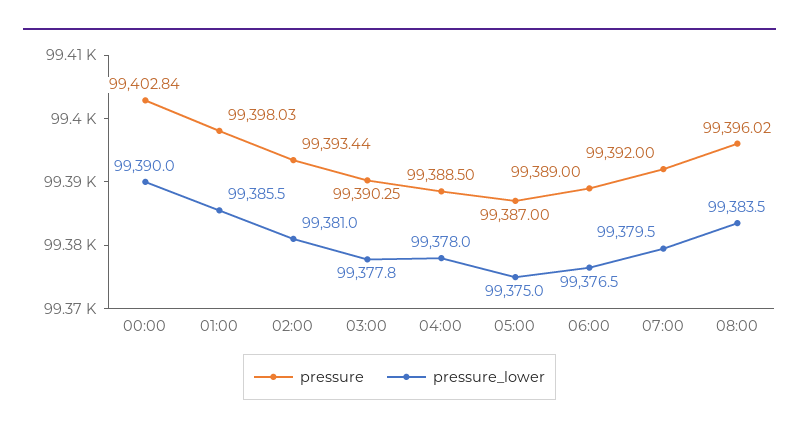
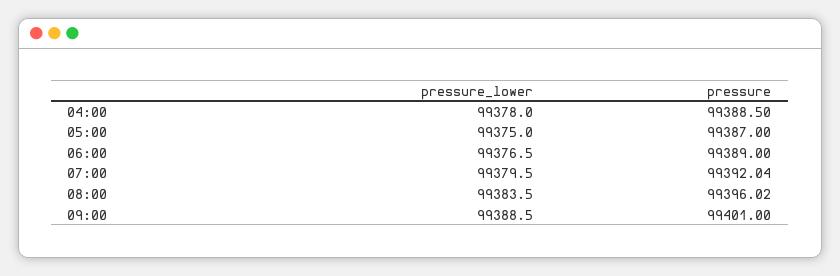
pressure, 00:00: 99402.84 -> none
pressure_lower, 00:00: 99390 -> none
pressure, 01:00: 99398.03 -> none
pressure_lower, 01:00: 99385.5 -> none
pressure, 02:00: 99393.44 -> none
pressure_lower, 02:00: 99381 -> none
pressure, 03:00: 99390.25 -> none
pressure_lower, 03:00: 99377.8 -> none
pressure, 07:00: 99392 -> 99392.04
pressure_lower, 09:00: none -> 99388.5
pressure, 09:00: none -> 99401

